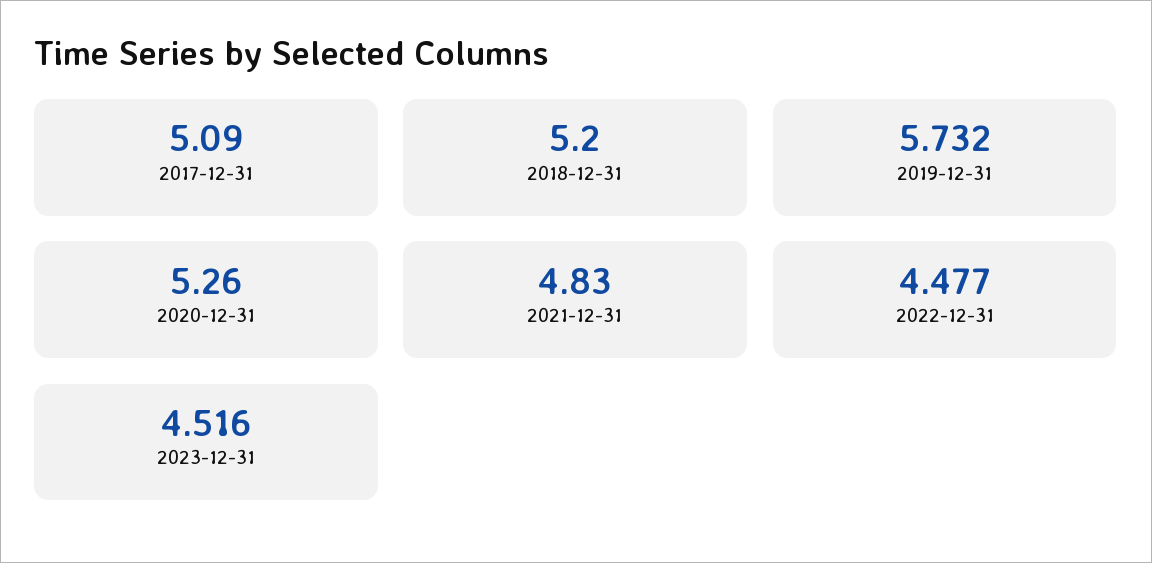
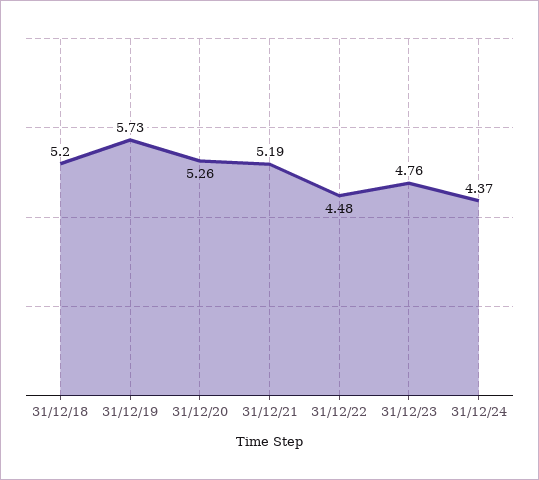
2017-12-31: 5.09 -> none
2021-12-31: 4.83 -> 5.19
2023-12-31: 4.516 -> 4.76
31/12/24: none -> 4.37

